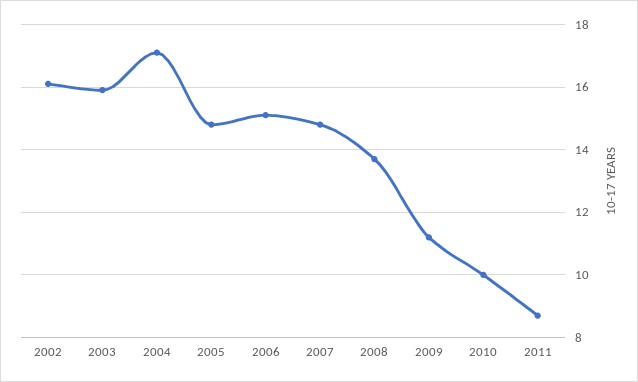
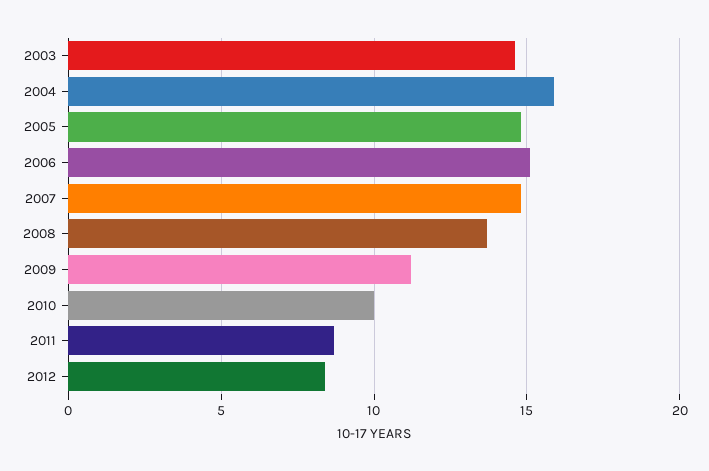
2002: 16 -> none
2003: 16 -> 14.5
2004: 17 -> 16
2012: none -> 8.5

